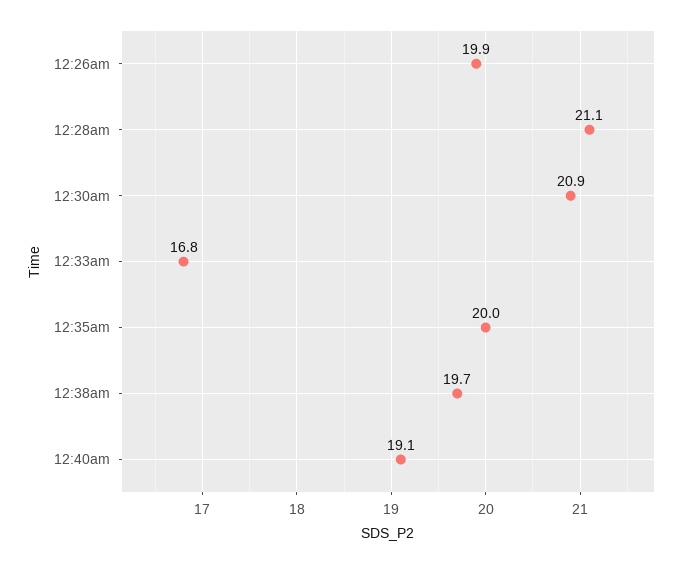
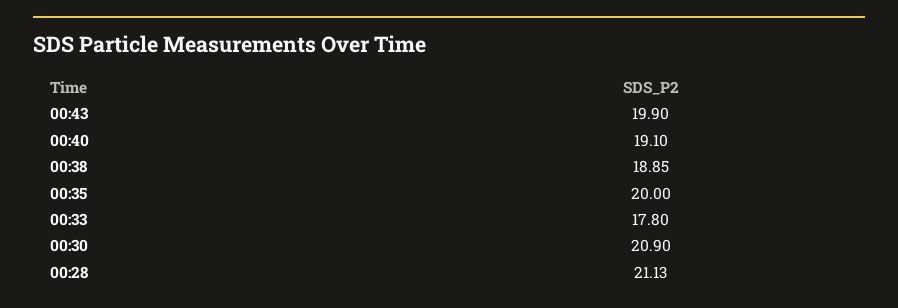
12:26am: 19.9 -> none
12:33am: 16.8 -> 17.8
12:38am: 19.7 -> 18.85
00:43: none -> 19.9

